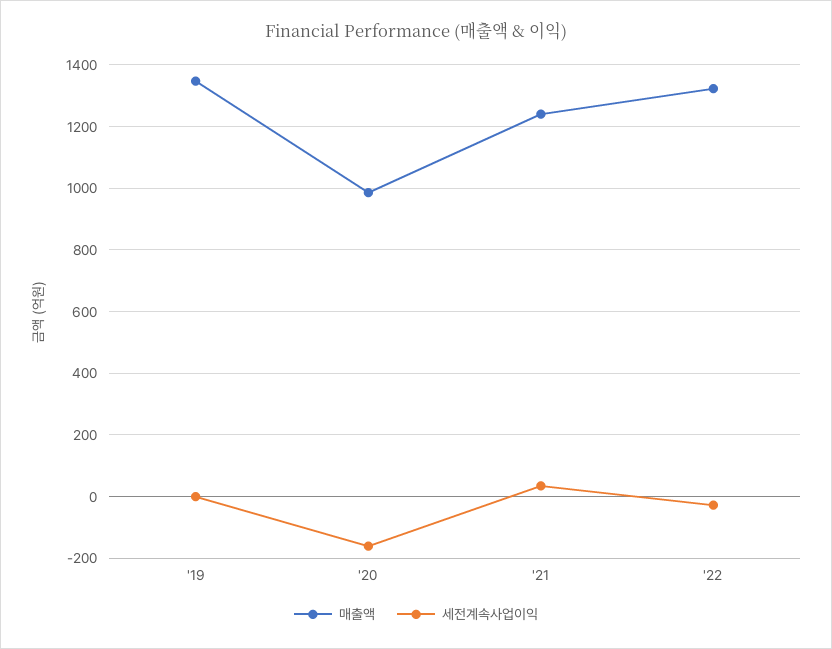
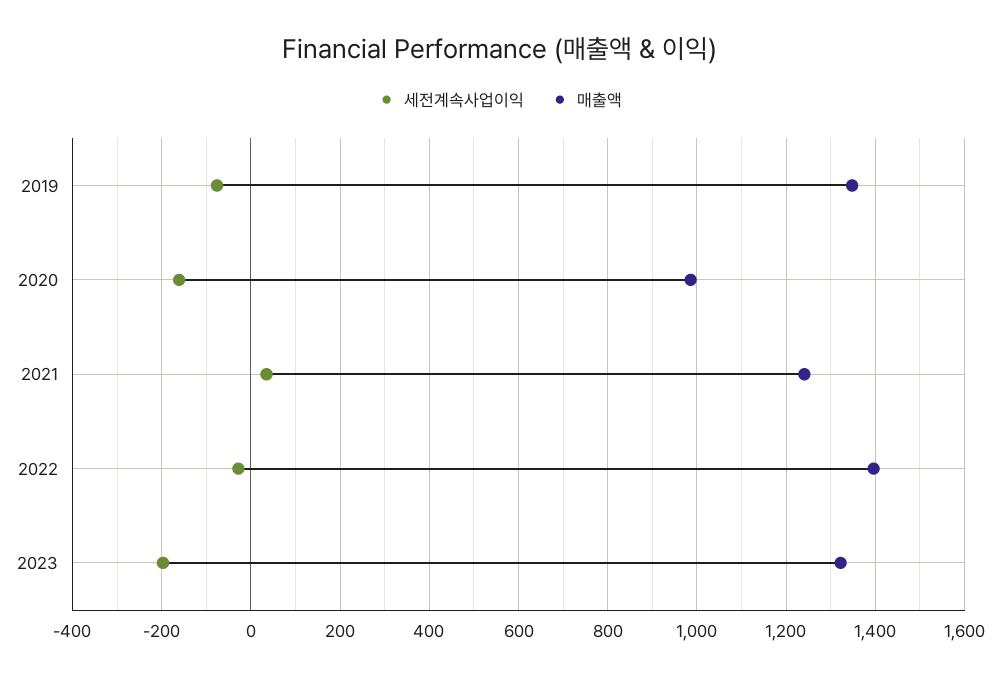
세전계속사업이익, '19: 0 -> -80
매출액, '22: 1320 -> 1400
세전계속사업이익, 2023: none -> -200
매출액, 2023: none -> 1320

